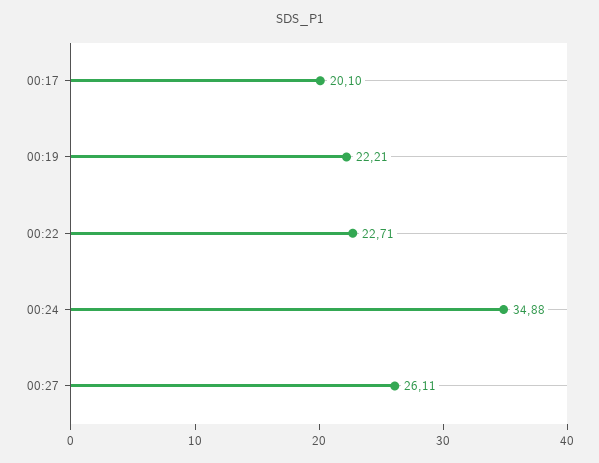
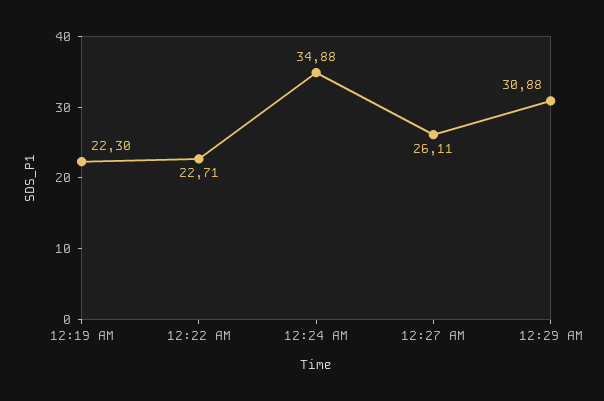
00:17: 20.1 -> none
00:19: 22.21 -> 22.3
12:29 AM: none -> 30.88

